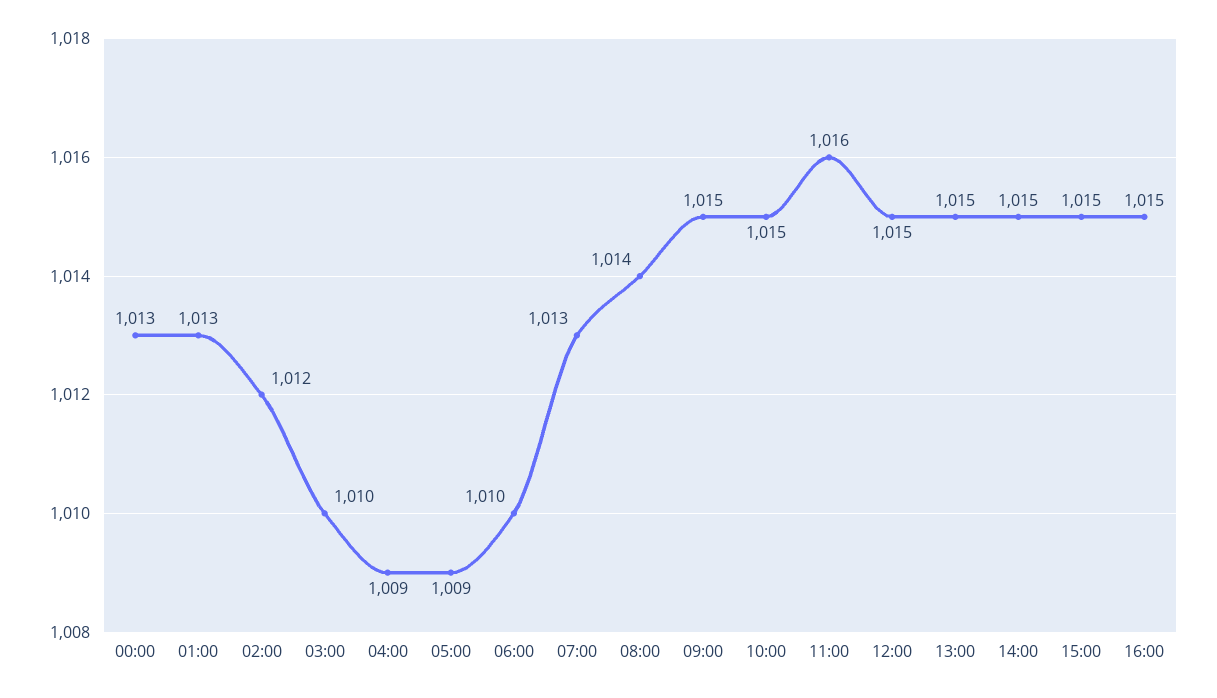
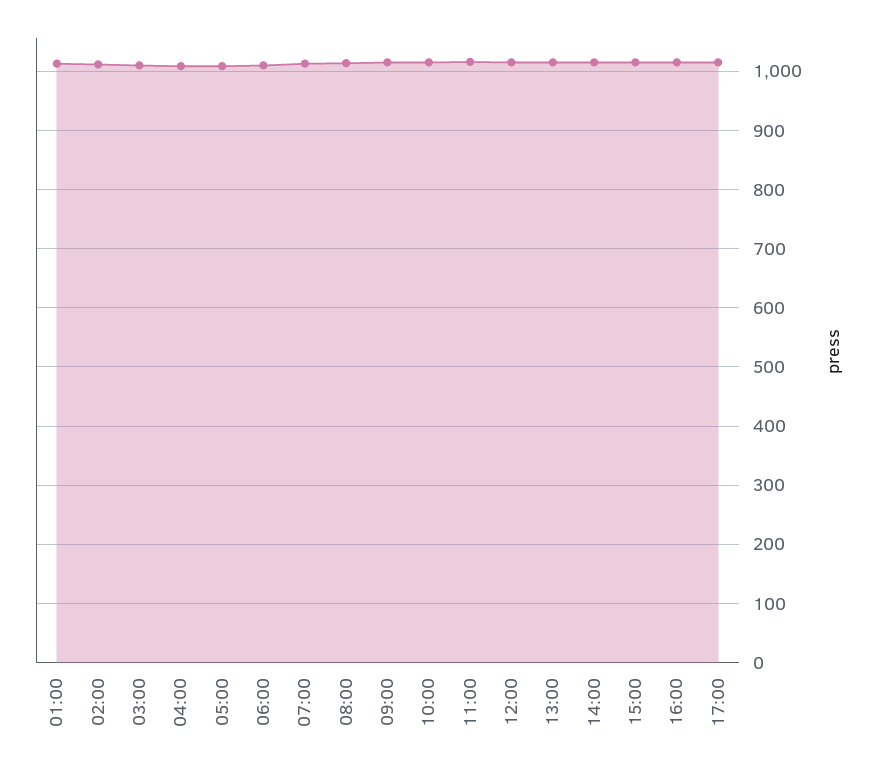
00:00: 1013 -> none
17:00: none -> 1020

